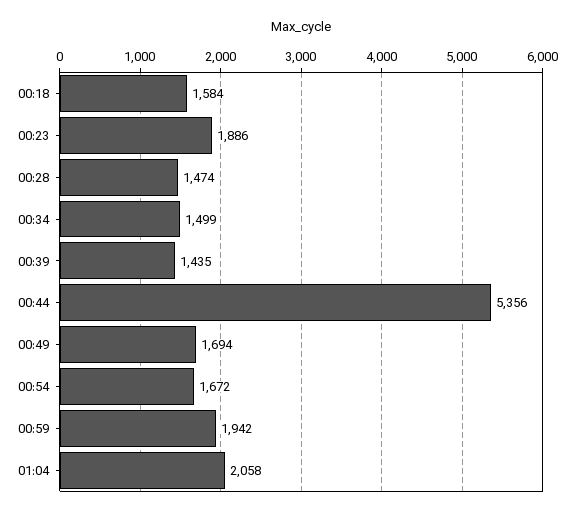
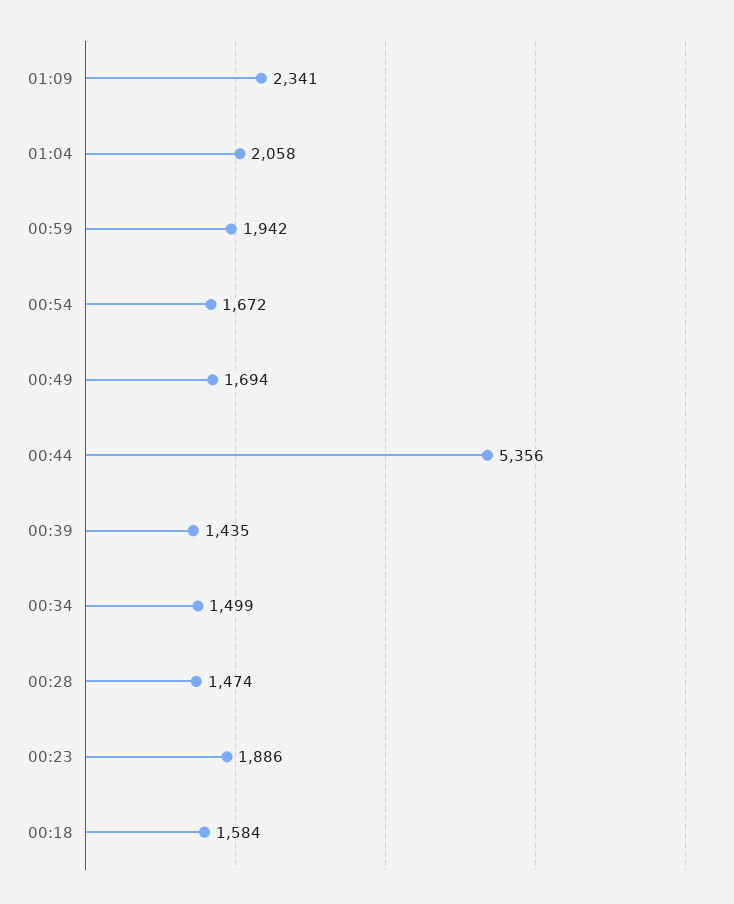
01:09: none -> 2341

